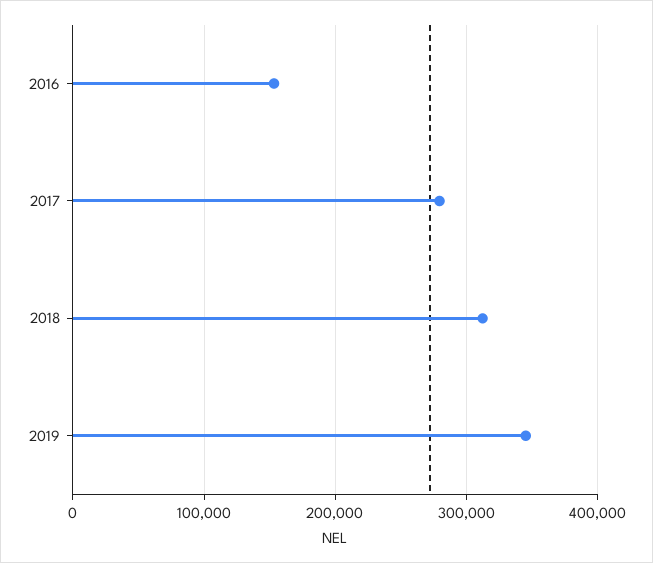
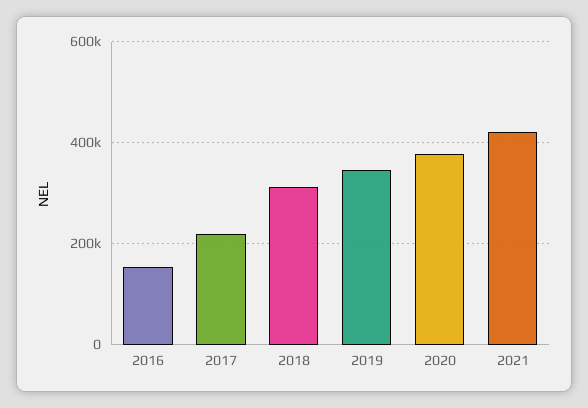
2017: 280000 -> 220000
2020: none -> 380000
2021: none -> 420000

